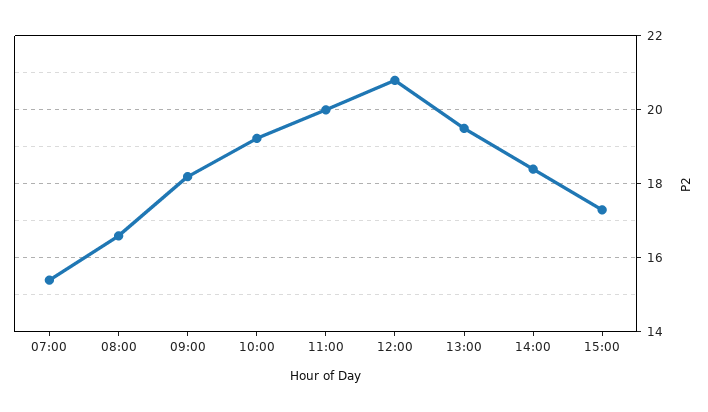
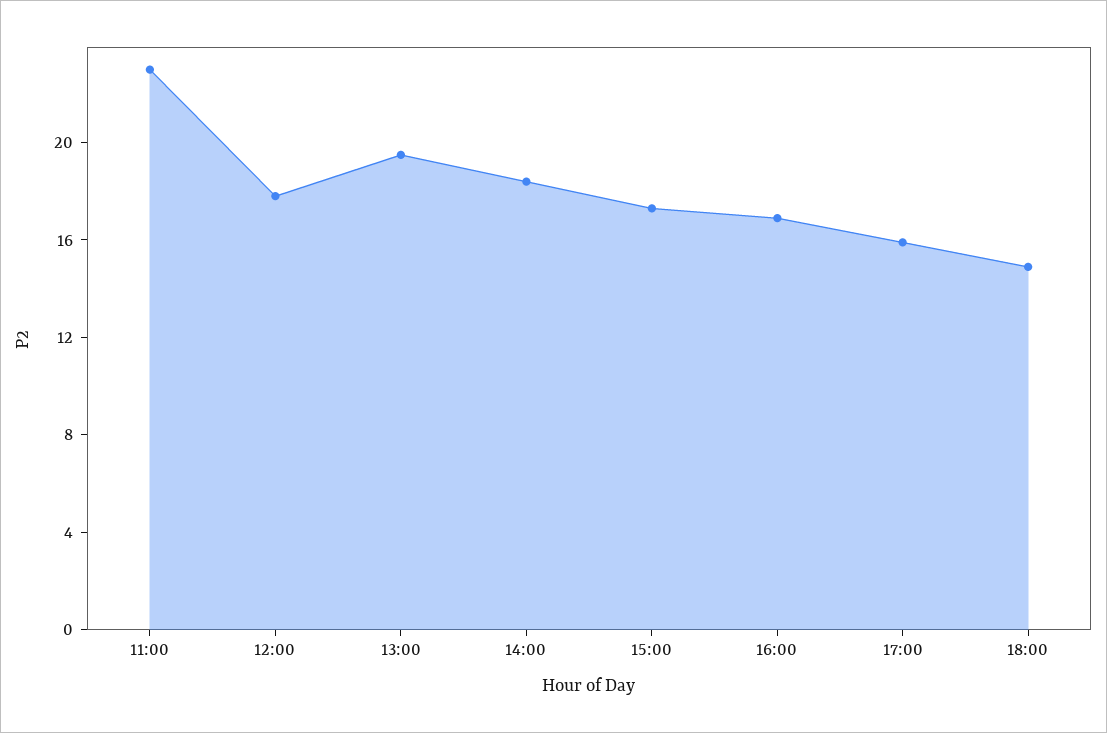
07:00: 15.4 -> none
08:00: 16.6 -> none
09:00: 18.2 -> none
10:00: 19.2 -> none
11:00: 20 -> 23
12:00: 20.8 -> 18
16:00: none -> 17
17:00: none -> 16
18:00: none -> 15

